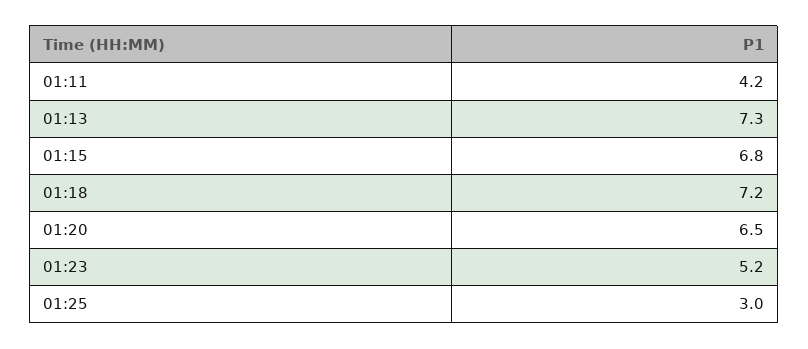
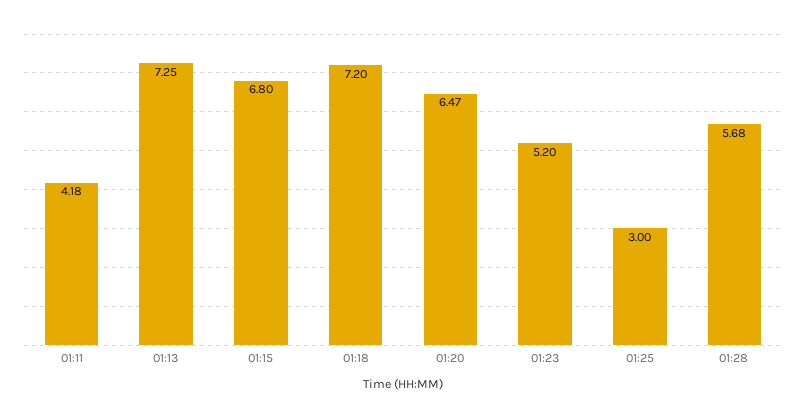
01:28: none -> 5.68

